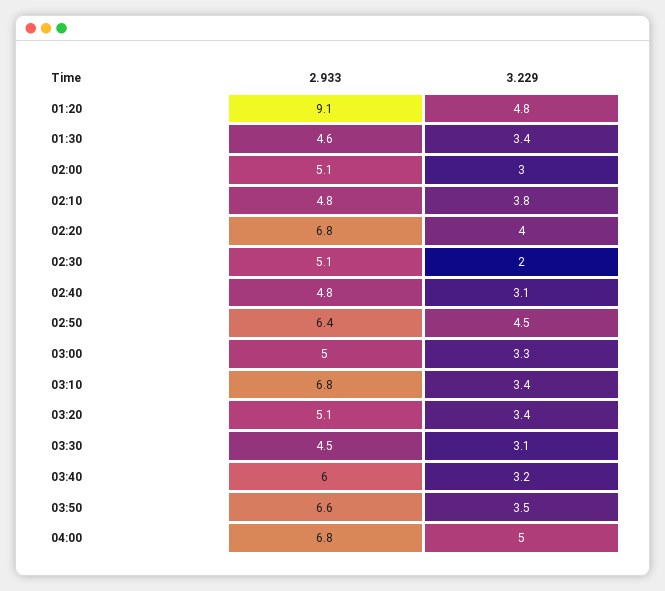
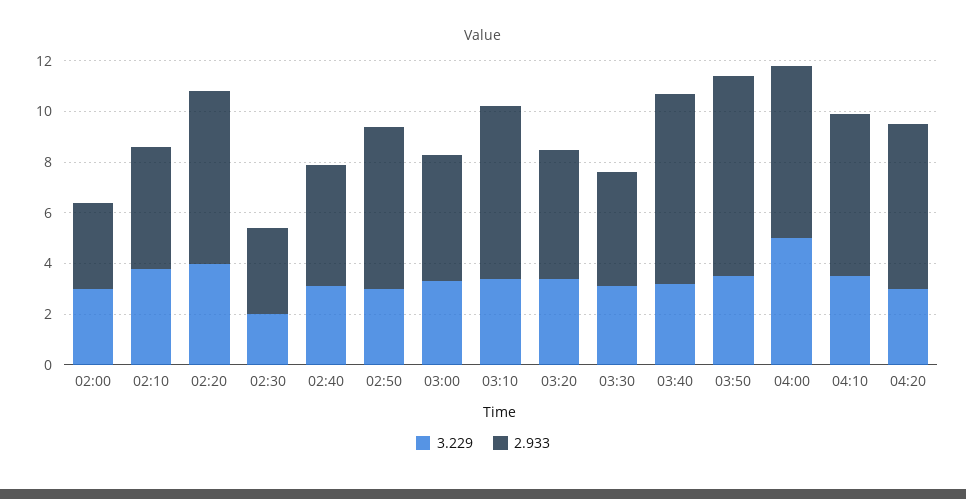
2.933, 01:20: 9.1 -> none
3.229, 01:20: 4.8 -> none
2.933, 01:30: 4.6 -> none
3.229, 01:30: 3.4 -> none
2.933, 02:00: 5.1 -> 3.5
2.933, 02:30: 5.1 -> 3.5
3.229, 02:50: 4.5 -> 3
2.933, 03:40: 6 -> 7.5
2.933, 03:50: 6.6 -> 8
3.229, 04:10: none -> 3.5
2.933, 04:10: none -> 6.5
3.229, 04:20: none -> 3
2.933, 04:20: none -> 6.5

